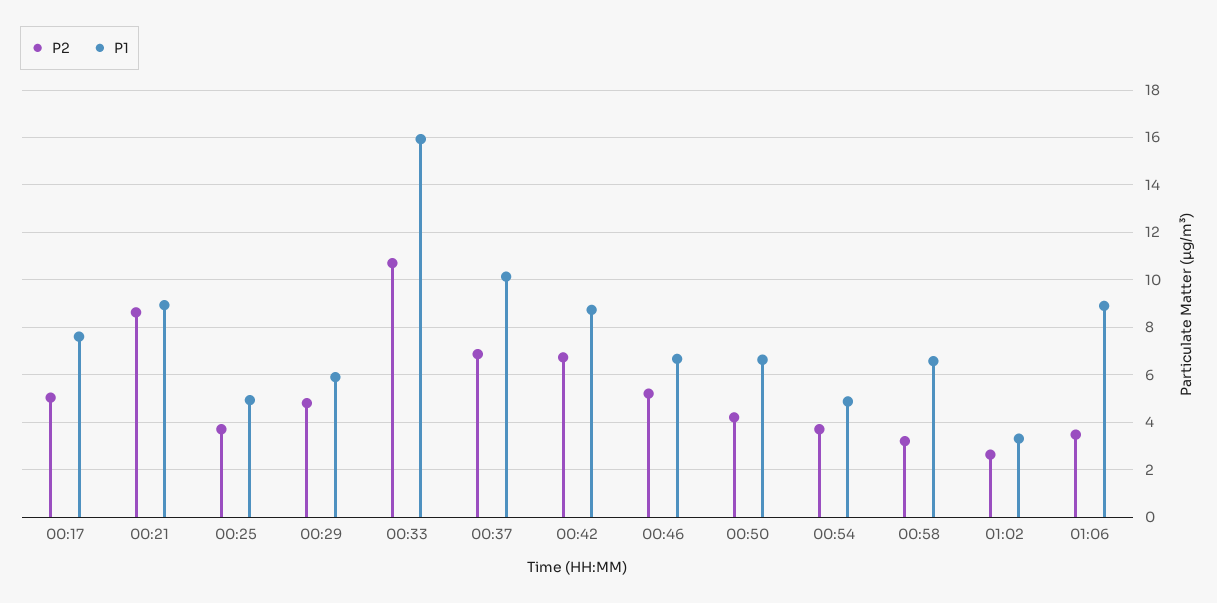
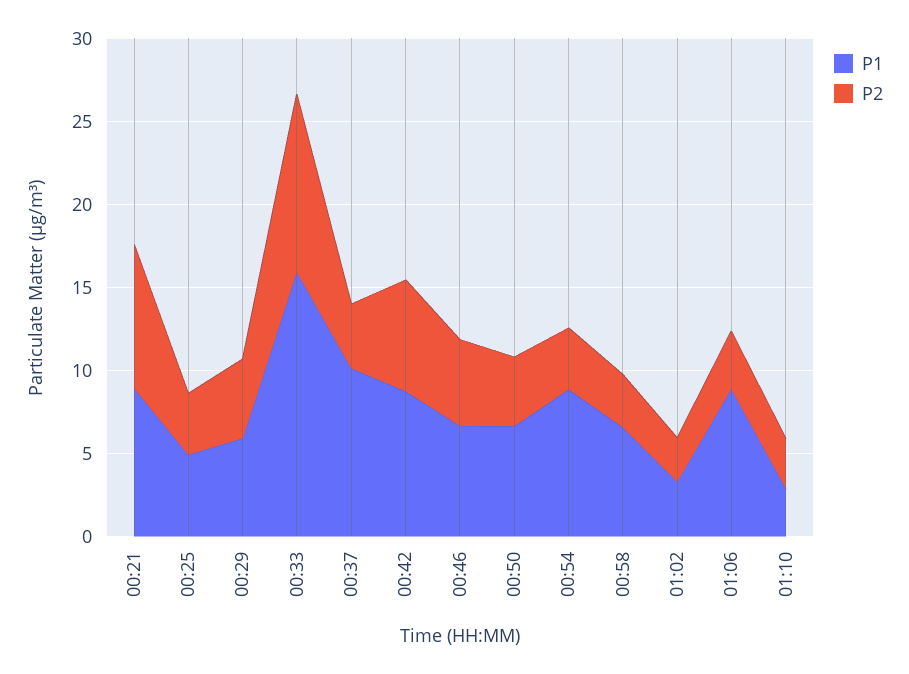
P2, 00:17: 5 -> none
P1, 00:17: 7.5 -> none
P2, 00:37: 7 -> 4
P1, 00:54: 5 -> 9
P1, 01:10: none -> 3
P2, 01:10: none -> 3

